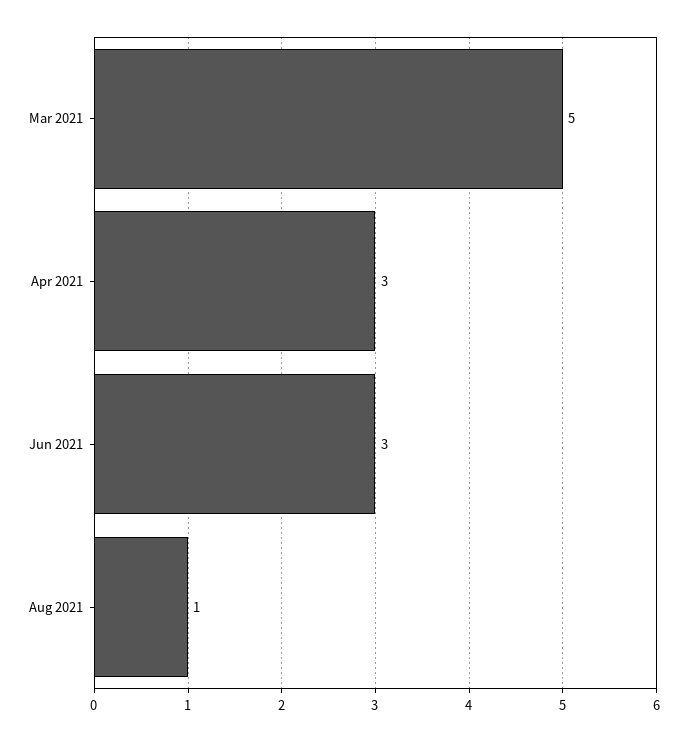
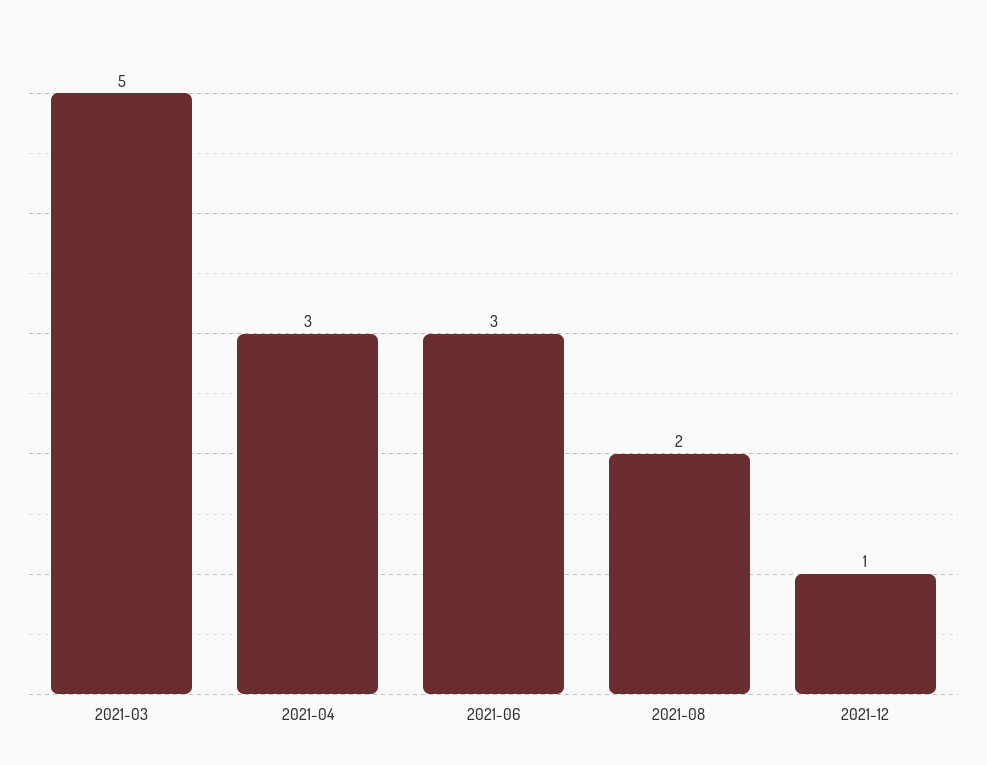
Aug 2021: 1 -> 2
2021-12: none -> 1

